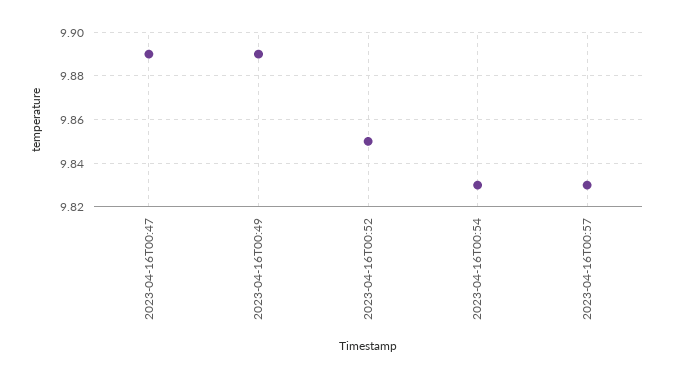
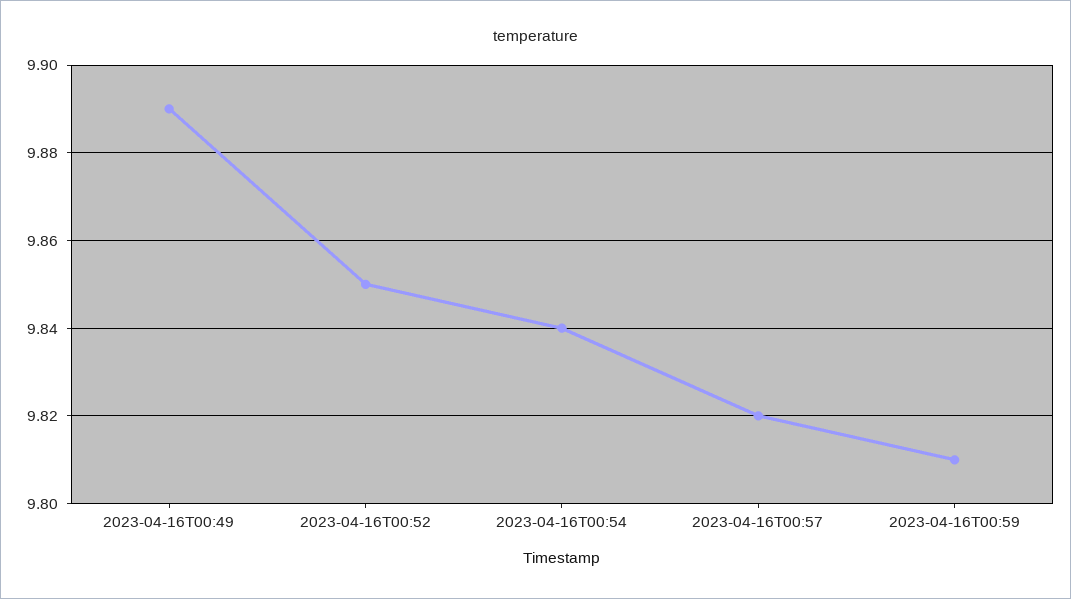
2023-04-16T00:47: 9.89 -> none
2023-04-16T00:54: 9.83 -> 9.84
2023-04-16T00:57: 9.83 -> 9.82
2023-04-16T00:59: none -> 9.81

